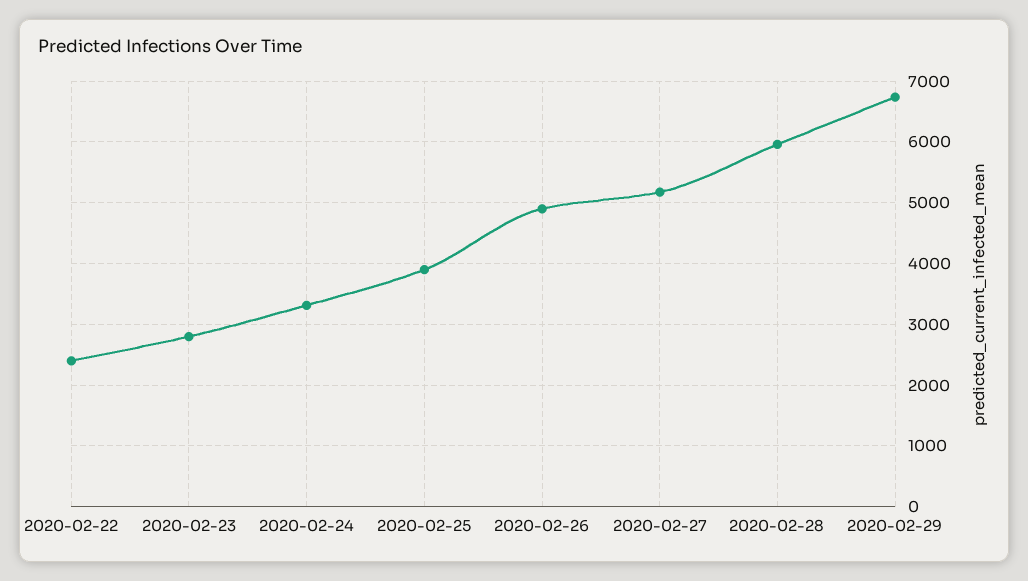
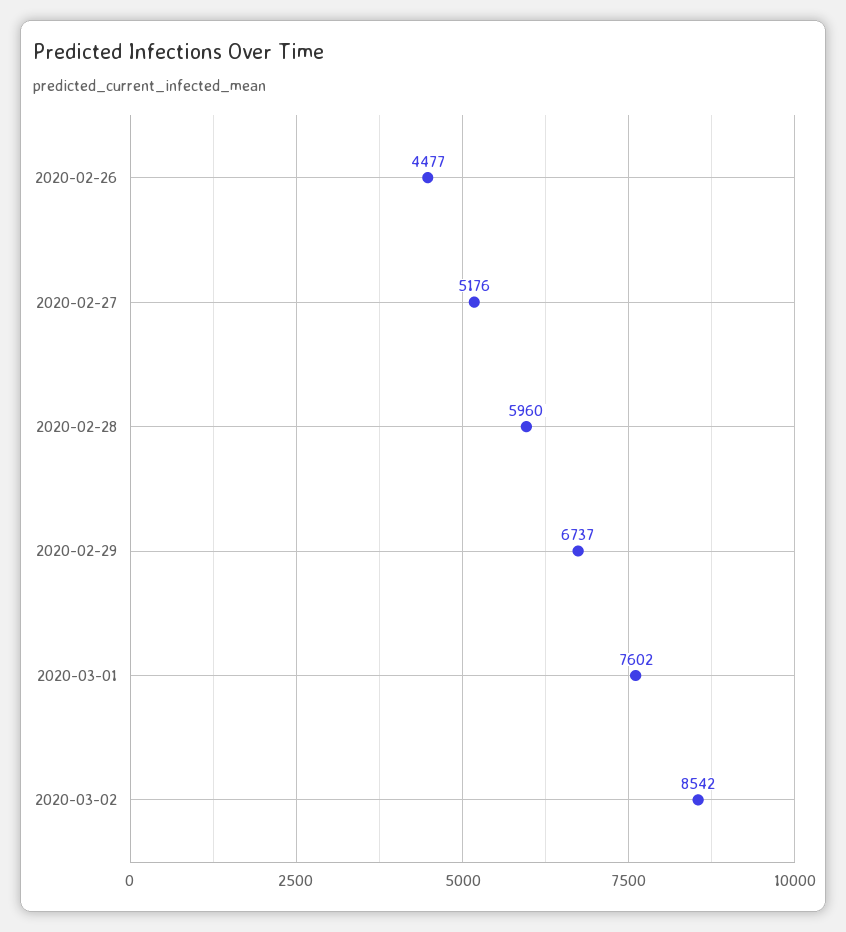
2020-02-22: 2400 -> none
2020-02-23: 2800 -> none
2020-02-24: 3300 -> none
2020-02-25: 3900 -> none
2020-02-26: 4900 -> 4477
2020-03-01: none -> 7602
2020-03-02: none -> 8542

